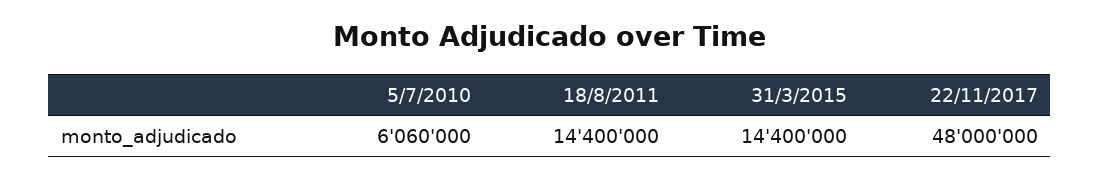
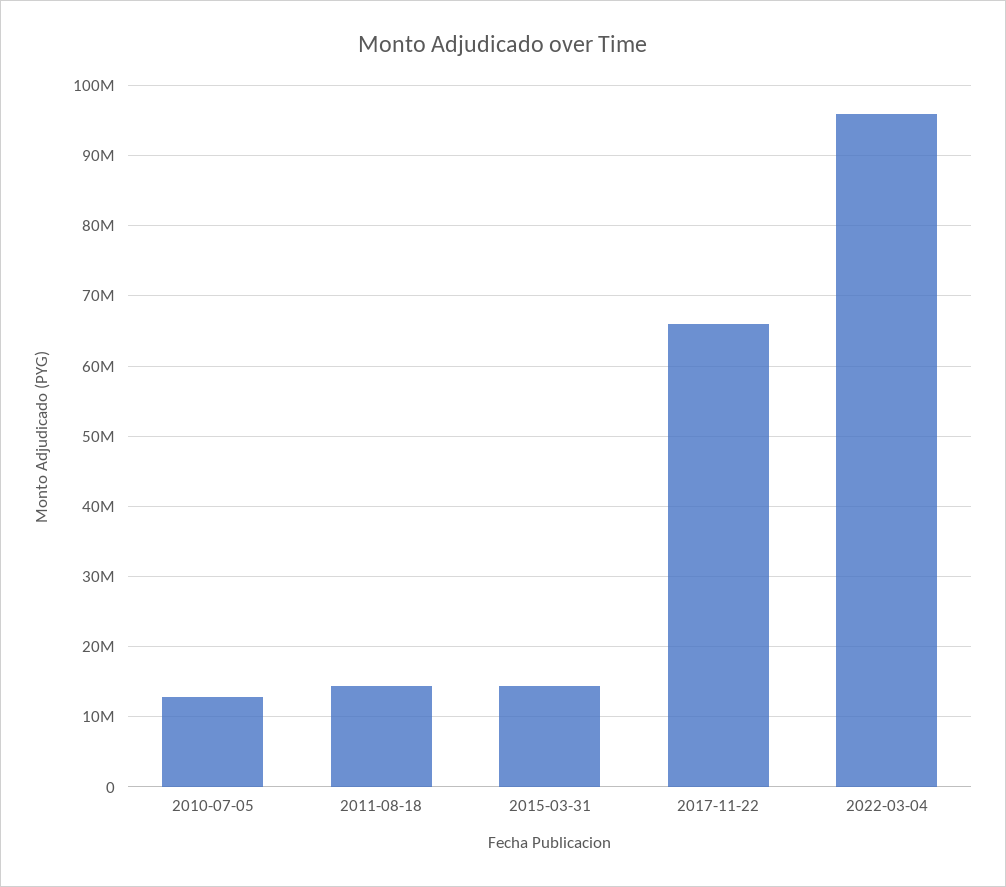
5/7/2010: 6060000 -> 13000000
22/11/2017: 48000000 -> 66000000
2022-03-04: none -> 96000000

